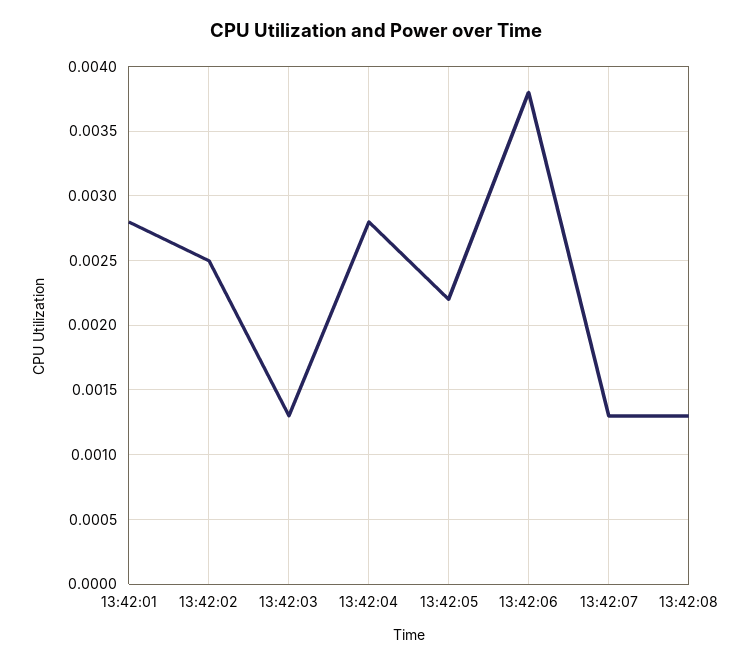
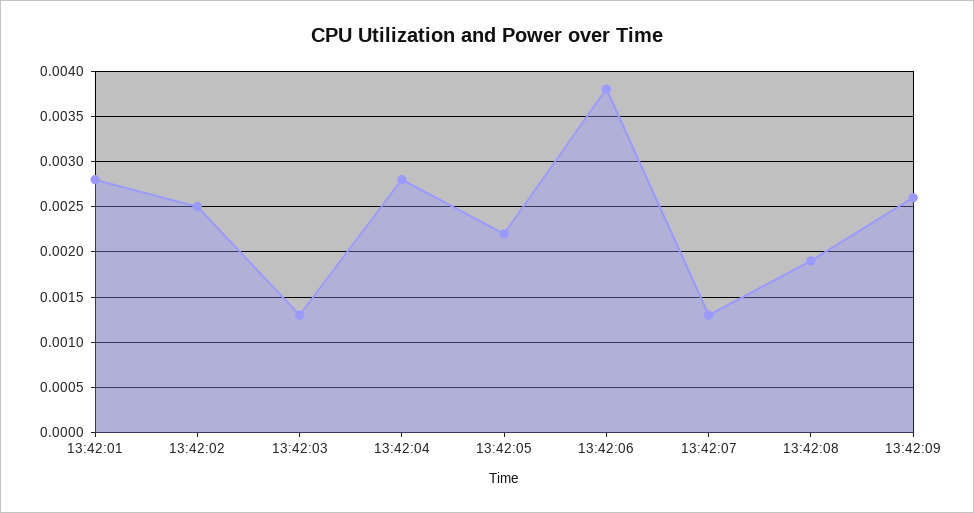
13:42:08: 0.0013 -> 0.0019
13:42:09: none -> 0.0026

